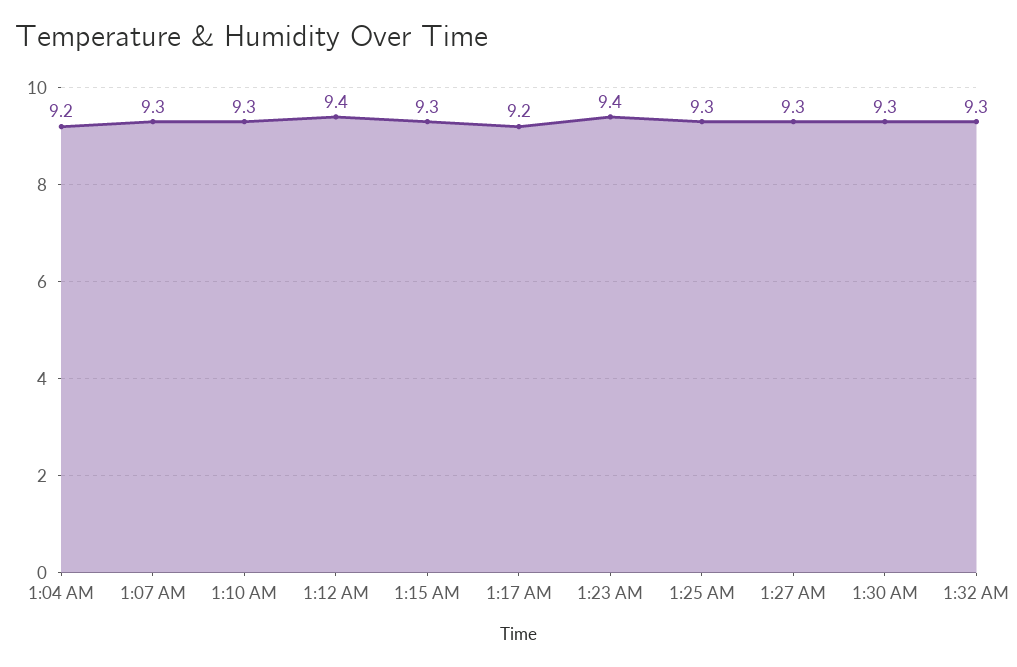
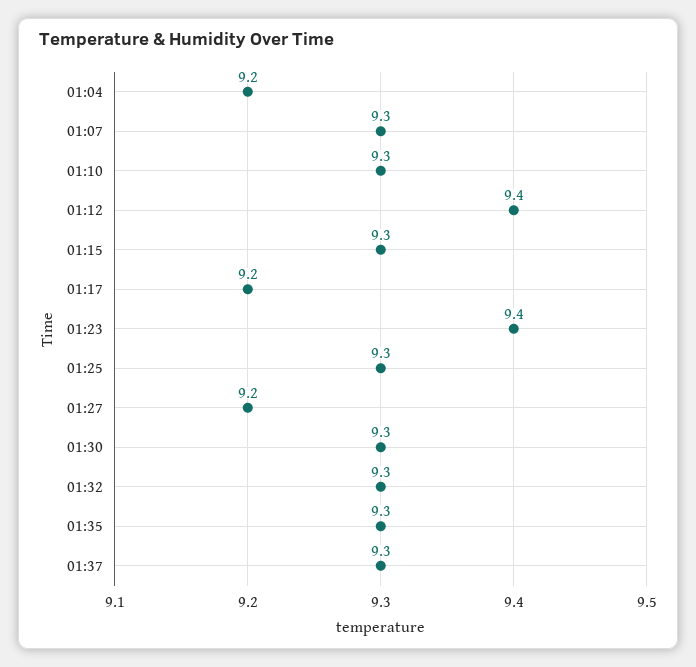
1:27 AM: 9.3 -> 9.2
01:35: none -> 9.3
01:37: none -> 9.3

